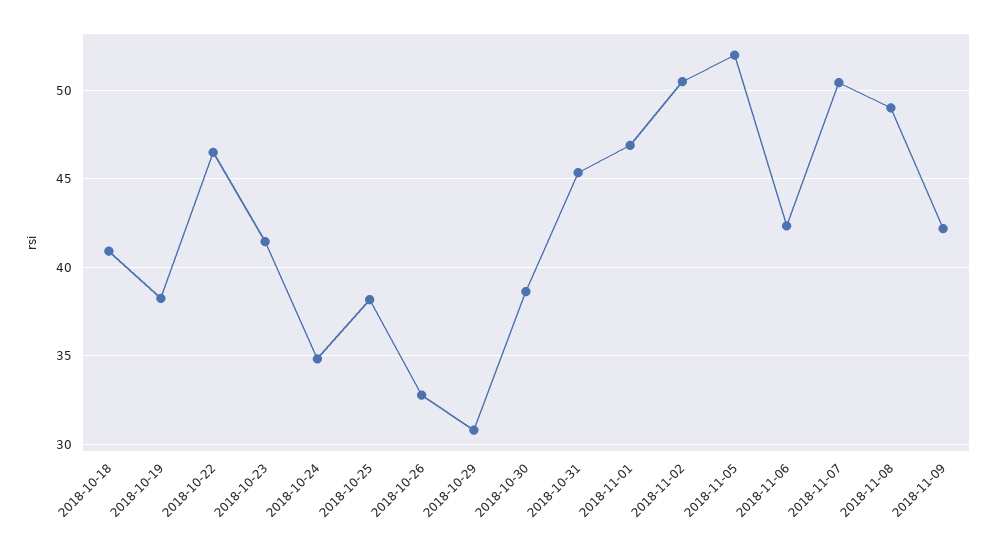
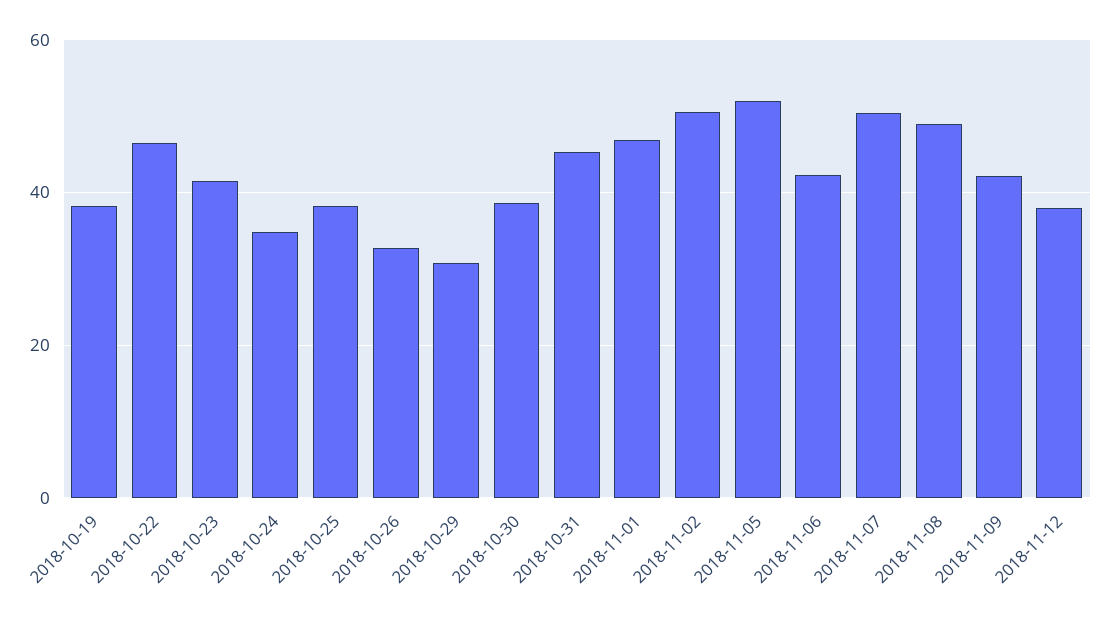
2018-10-18: 41 -> none
2018-11-12: none -> 38

